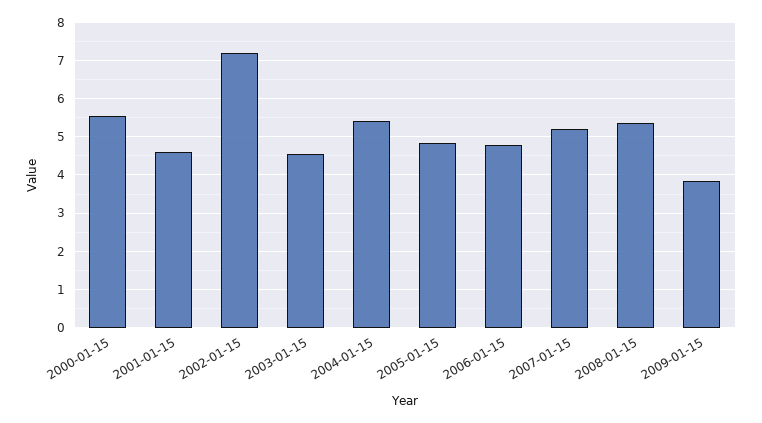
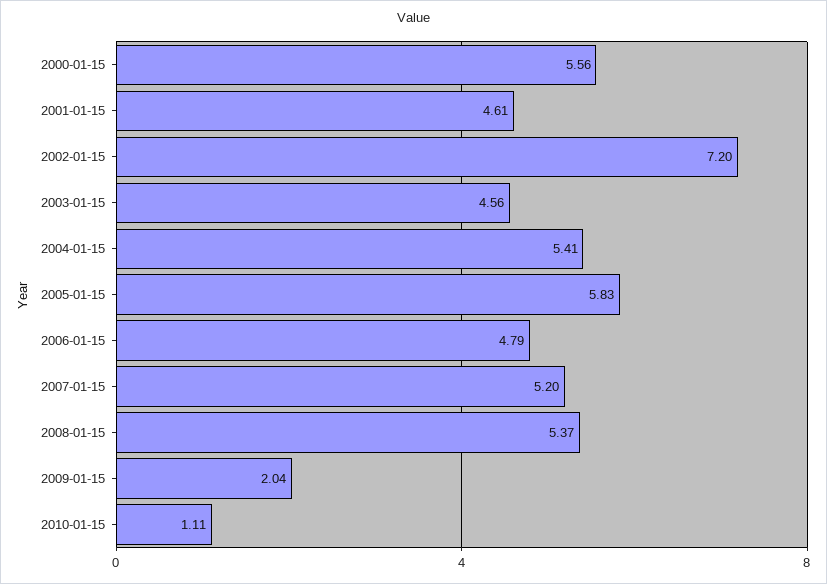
2005-01-15: 4.8 -> 5.83
2009-01-15: 3.8 -> 2.04
2010-01-15: none -> 1.11

